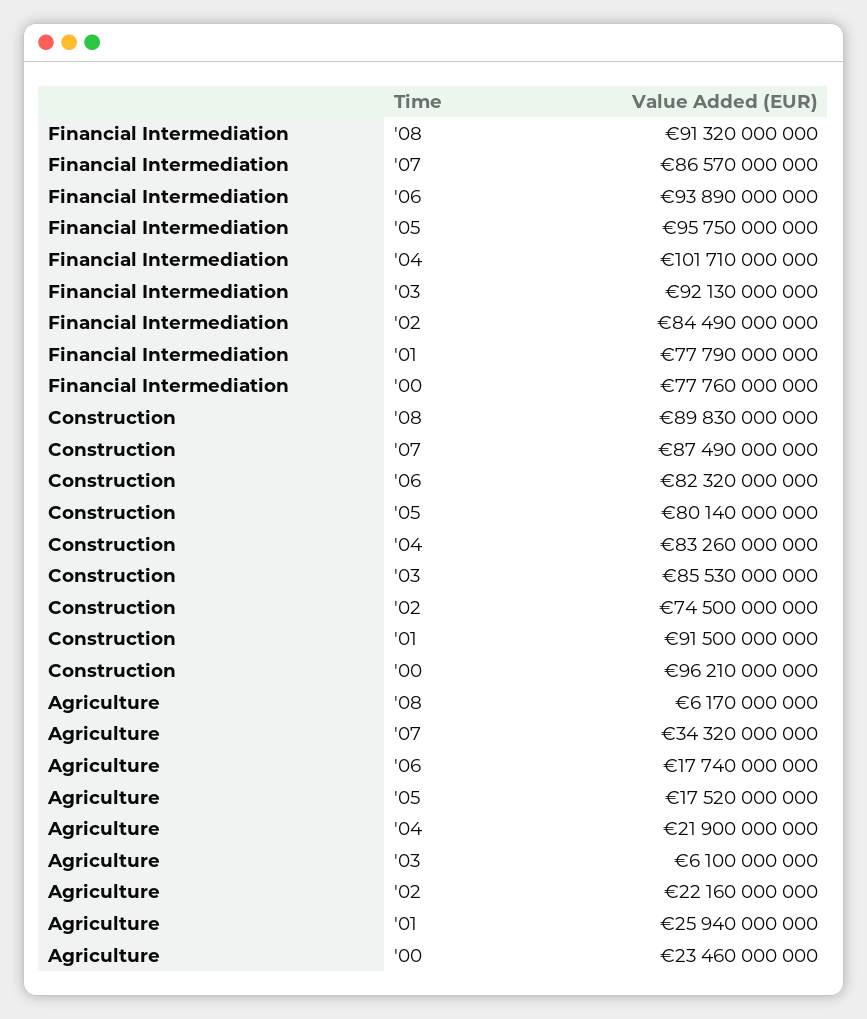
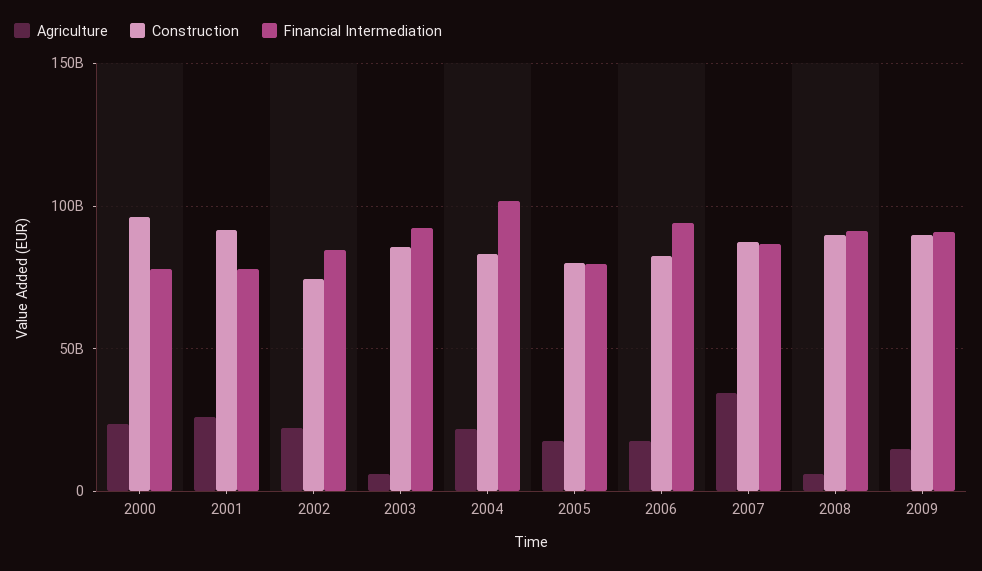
Financial Intermediation, '05: 95750000000 -> 80000000000
Agriculture, 2009: none -> 15000000000
Construction, 2009: none -> 90000000000
Financial Intermediation, 2009: none -> 90000000000

